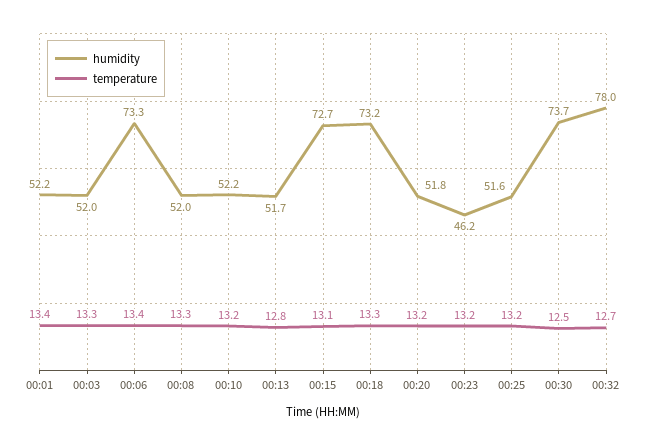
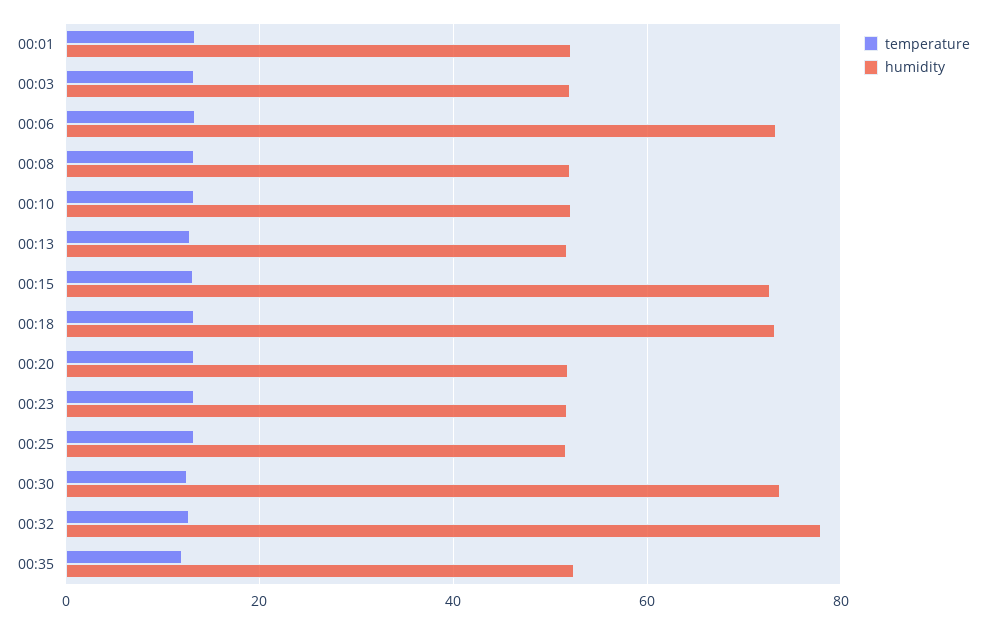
humidity, 00:23: 46.2 -> 52
temperature, 00:35: none -> 12
humidity, 00:35: none -> 52

